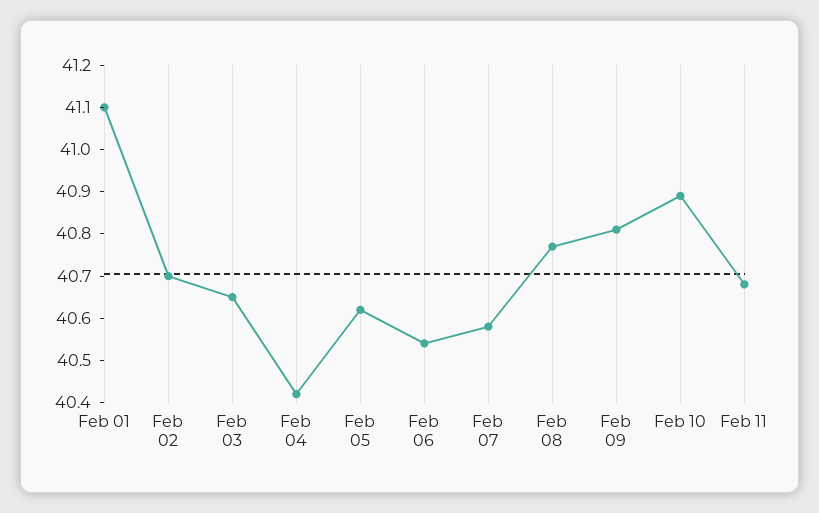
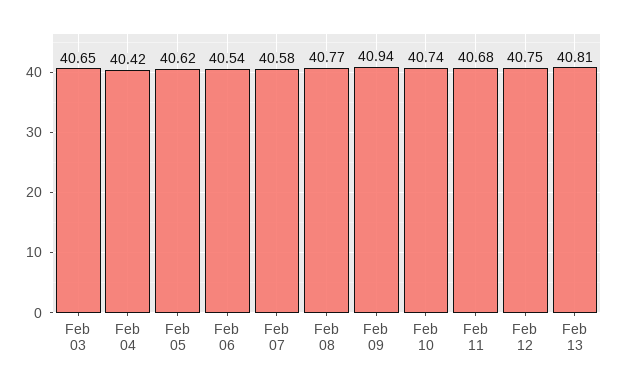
Feb 01: 41.1 -> none
Feb 02: 40.7 -> none
Feb 09: 40.8 -> 40.94
Feb 10: 40.9 -> 40.74
Feb 12: none -> 40.75
Feb 13: none -> 40.81

